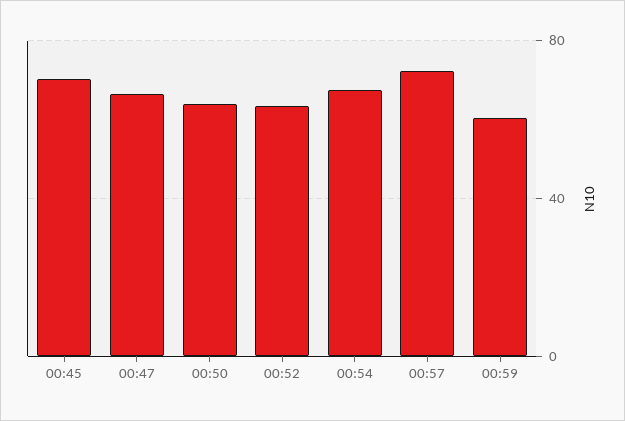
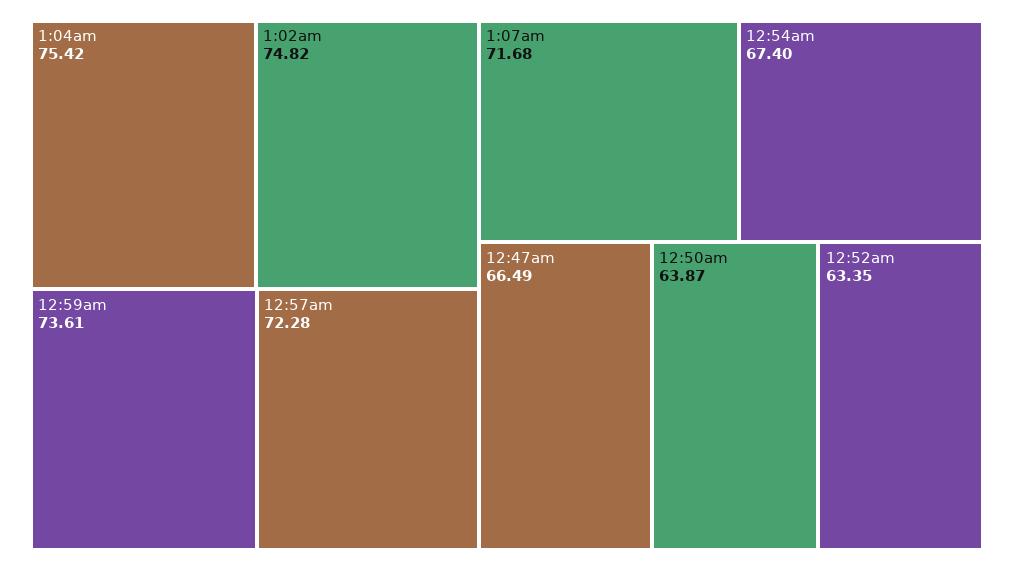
00:45: 70 -> none
00:59: 60 -> 73.61
1:04am: none -> 75.42
1:02am: none -> 74.82
1:07am: none -> 71.68

